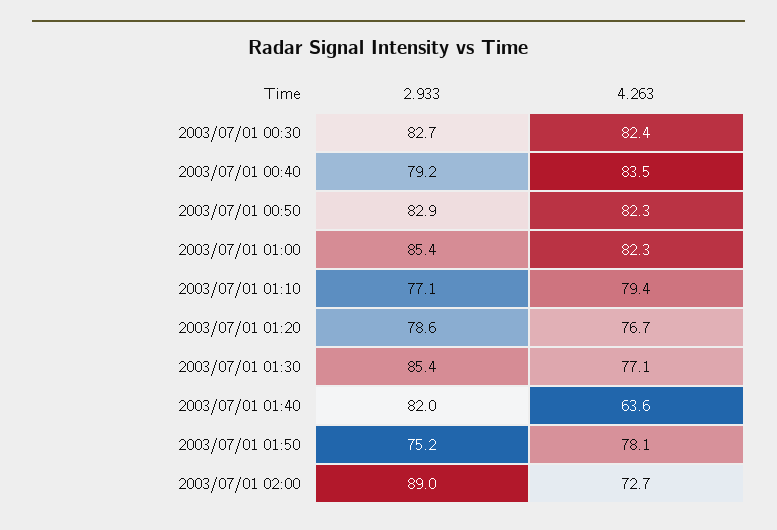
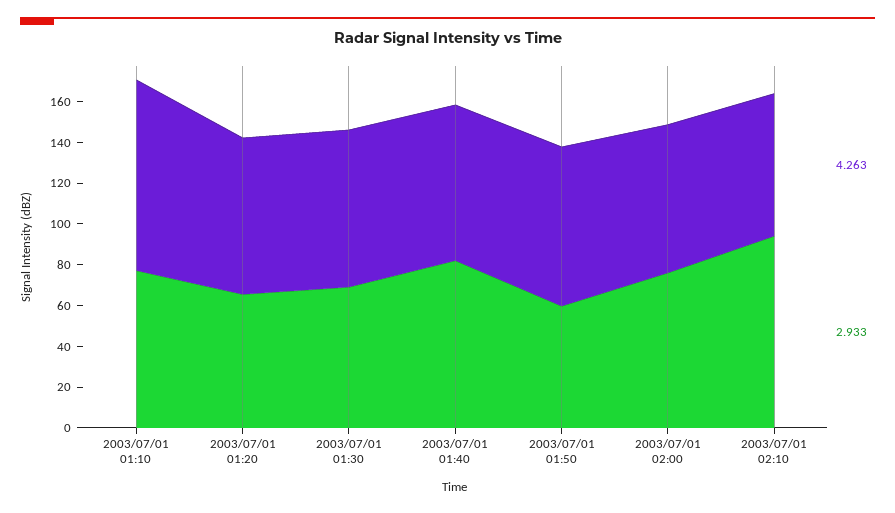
2.933, 2003/07/01 00:30: 82.7 -> none
4.263, 2003/07/01 00:30: 82.4 -> none
2.933, 2003/07/01 00:40: 79.2 -> none
4.263, 2003/07/01 00:40: 83.5 -> none
2.933, 2003/07/01 00:50: 82.9 -> none
4.263, 2003/07/01 00:50: 82.3 -> none
2.933, 2003/07/01 01:00: 85.4 -> none
4.263, 2003/07/01 01:00: 82.3 -> none
4.263, 2003/07/01 01:10: 79.4 -> 95
2.933, 2003/07/01 01:20: 78.6 -> 65
2.933, 2003/07/01 01:30: 85.4 -> 70
4.263, 2003/07/01 01:40: 63.6 -> 75
2.933, 2003/07/01 01:50: 75.2 -> 60
2.933, 2003/07/01 02:00: 89 -> 75
4.263, 2003/07/01 02:10: none -> 70
2.933, 2003/07/01 02:10: none -> 95

